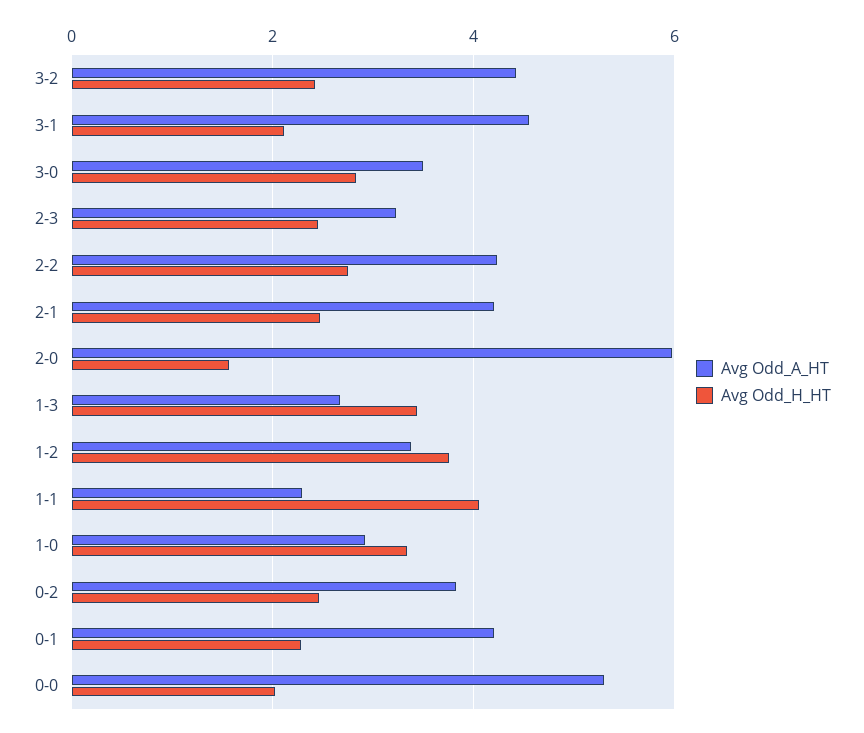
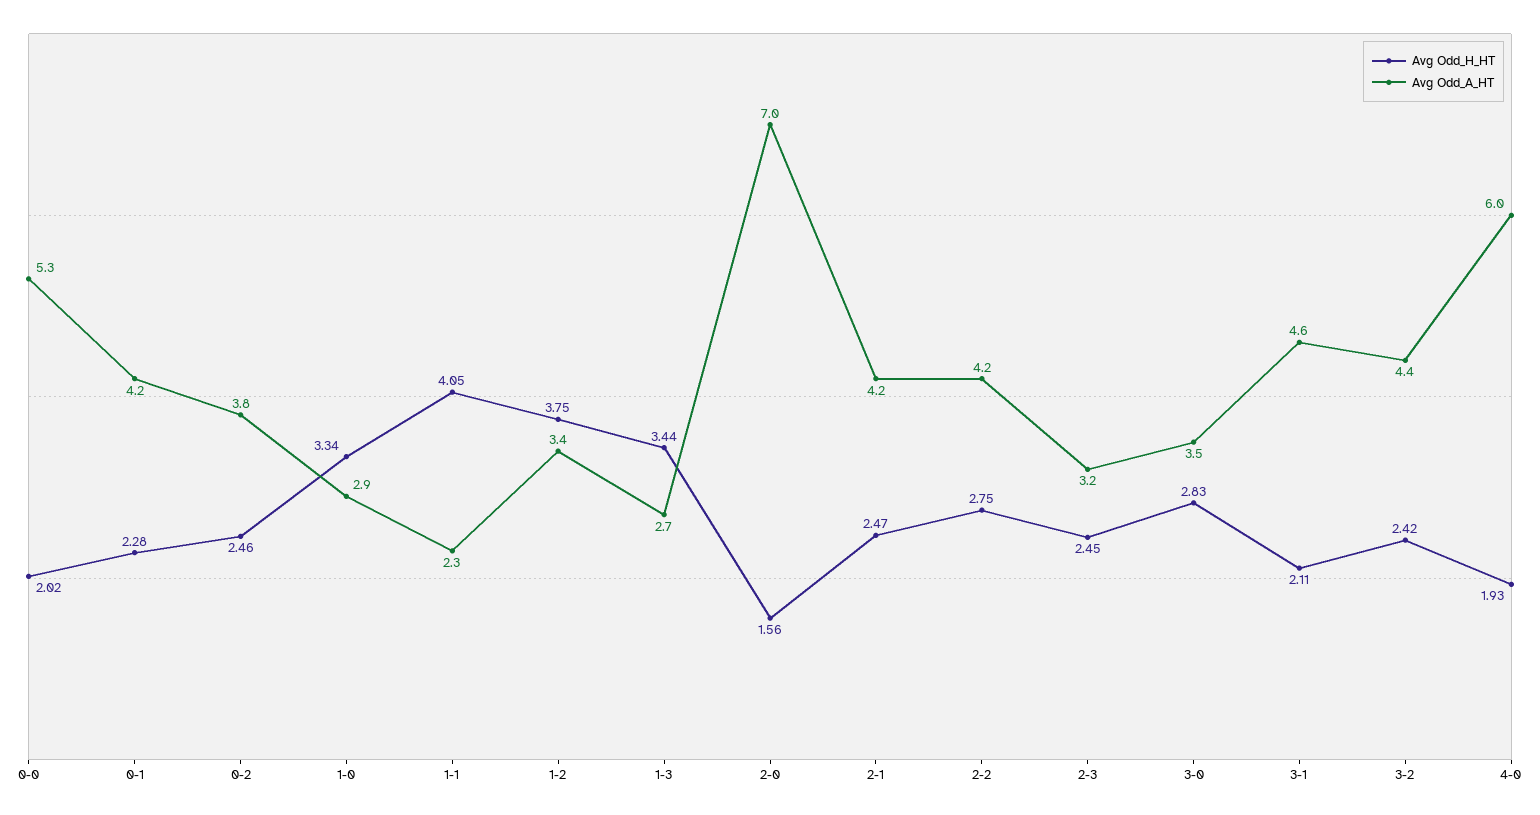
Avg Odd_A_HT, 2-0: 6 -> 7
Avg Odd_H_HT, 4-0: none -> 1.93
Avg Odd_A_HT, 4-0: none -> 6

